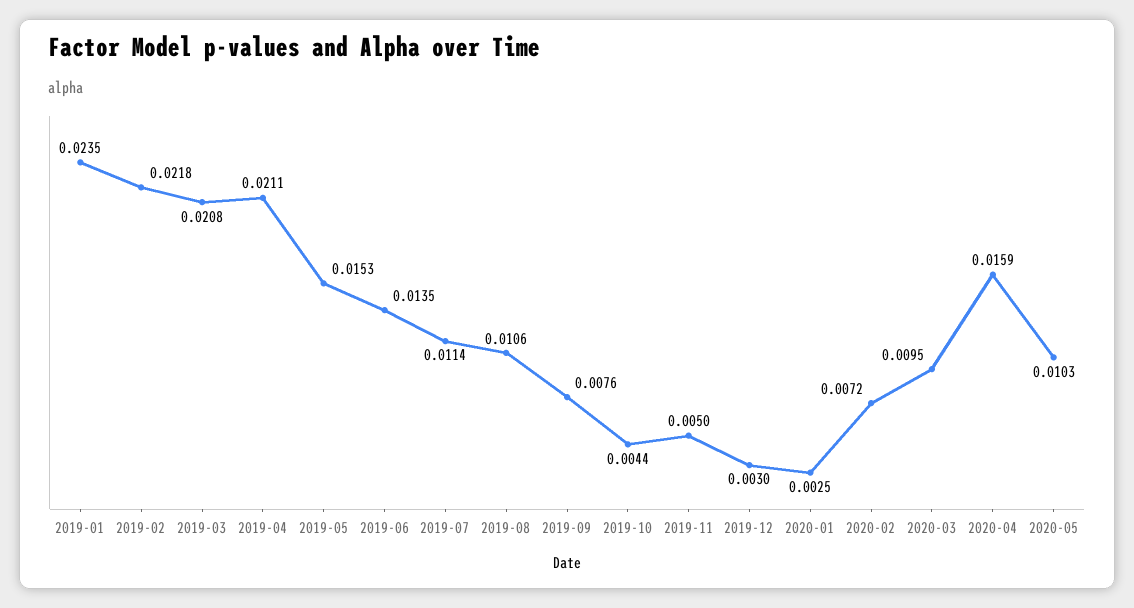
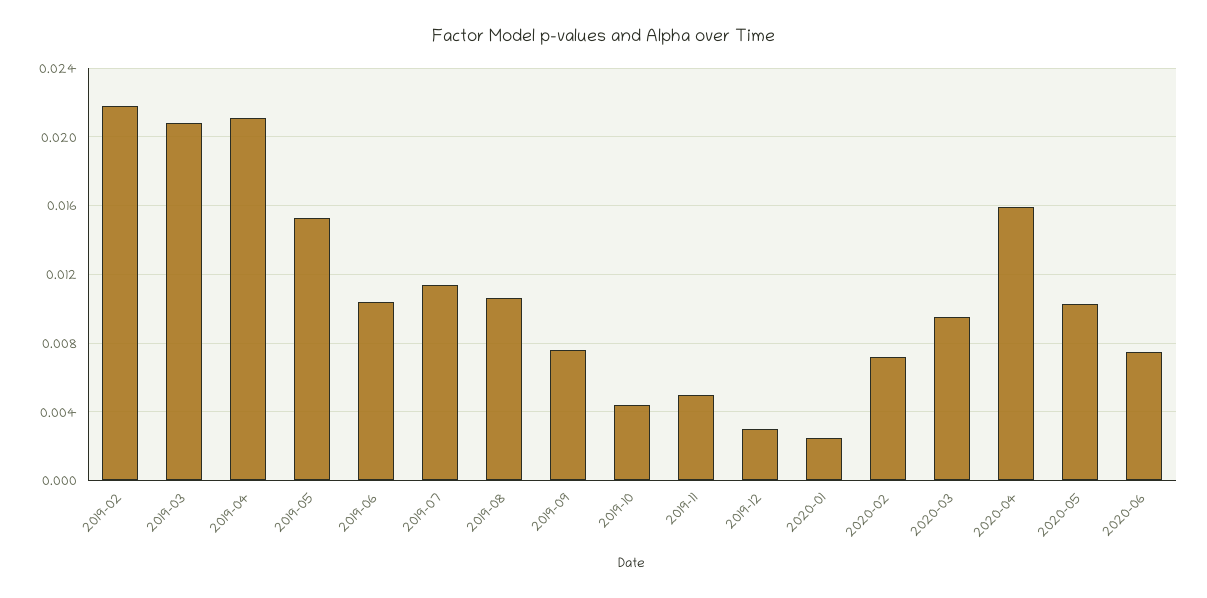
2019-01: 0.0235 -> none
2019-06: 0.0135 -> 0.0105
2020-06: none -> 0.0075

